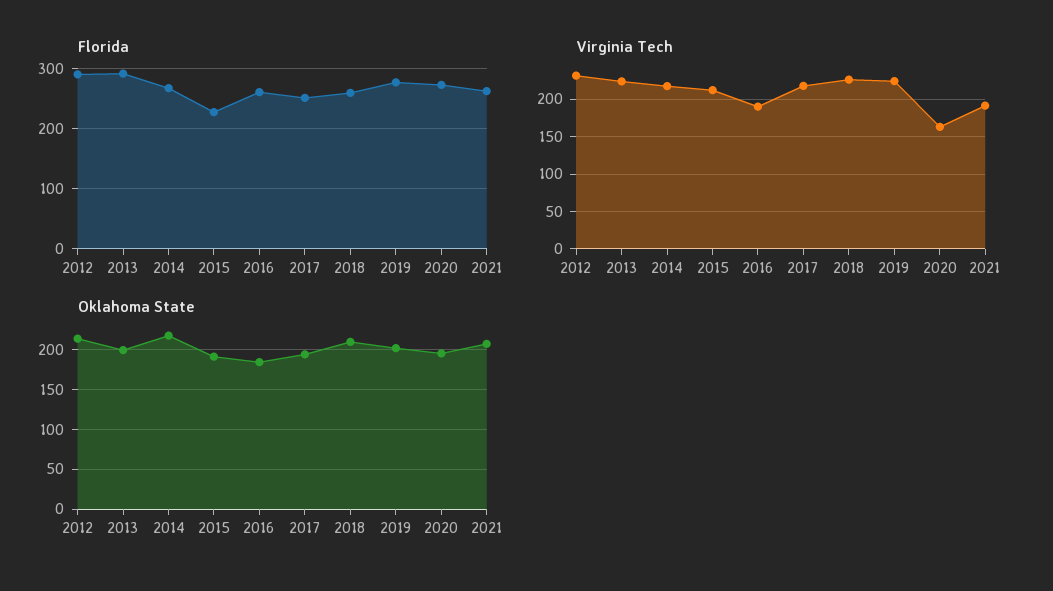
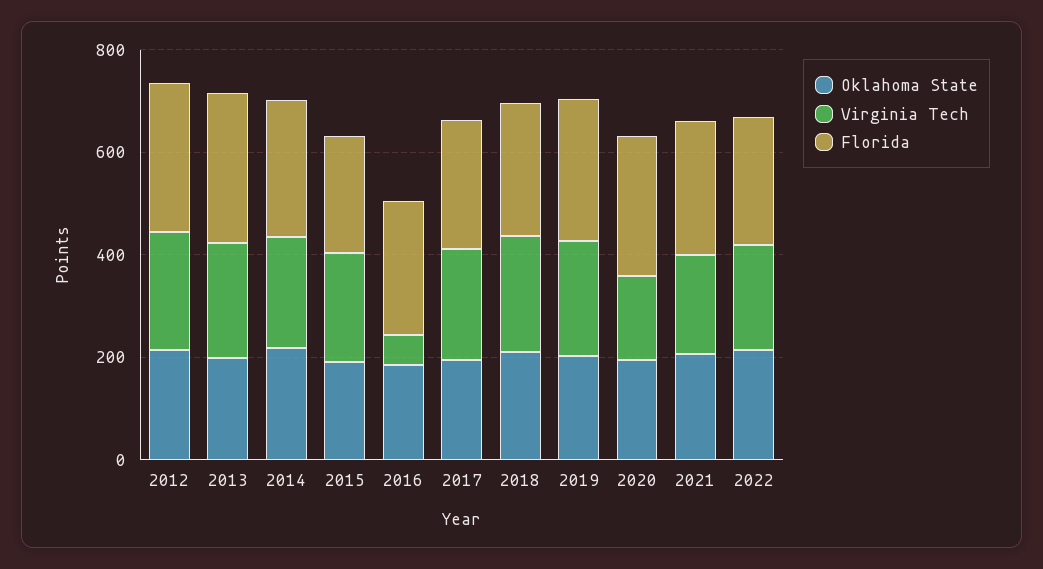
Virginia Tech, 2016: 190 -> 50
Oklahoma State, 2022: none -> 200
Virginia Tech, 2022: none -> 200
Florida, 2022: none -> 250

